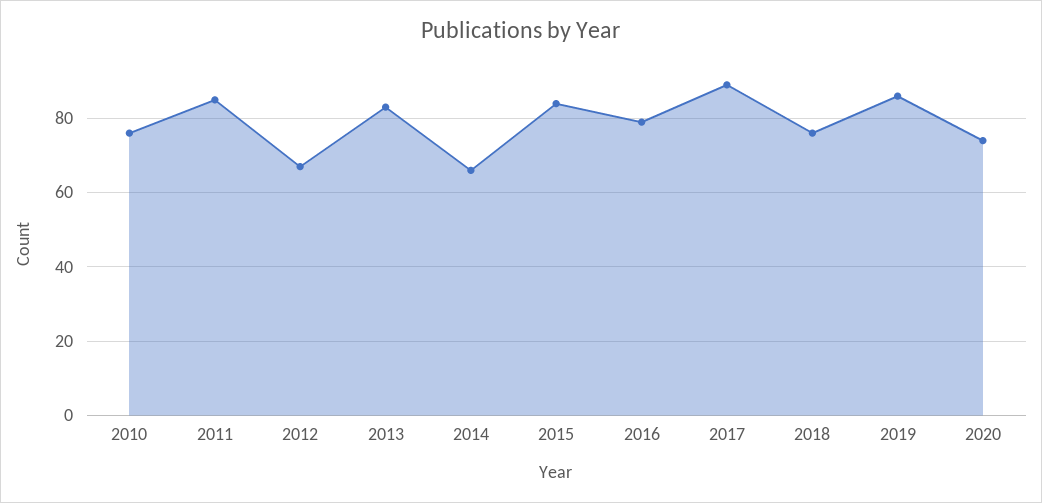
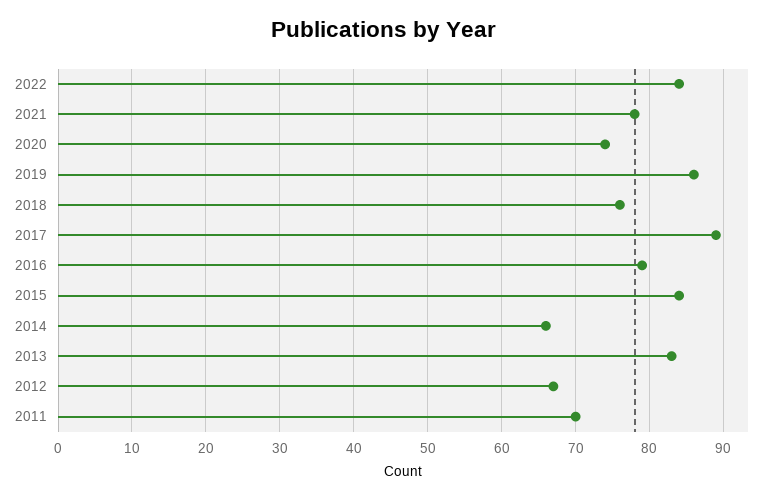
2010: 75 -> none
2011: 85 -> 70
2022: none -> 84
2021: none -> 78

